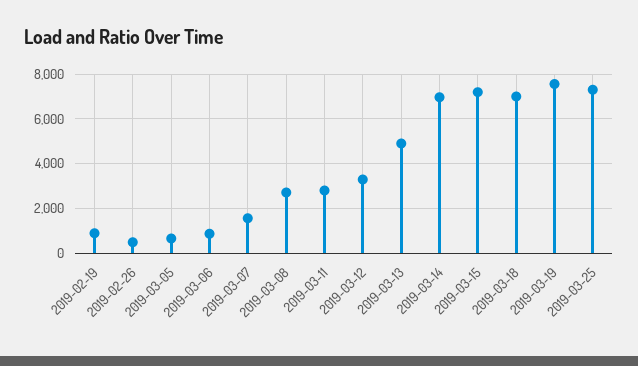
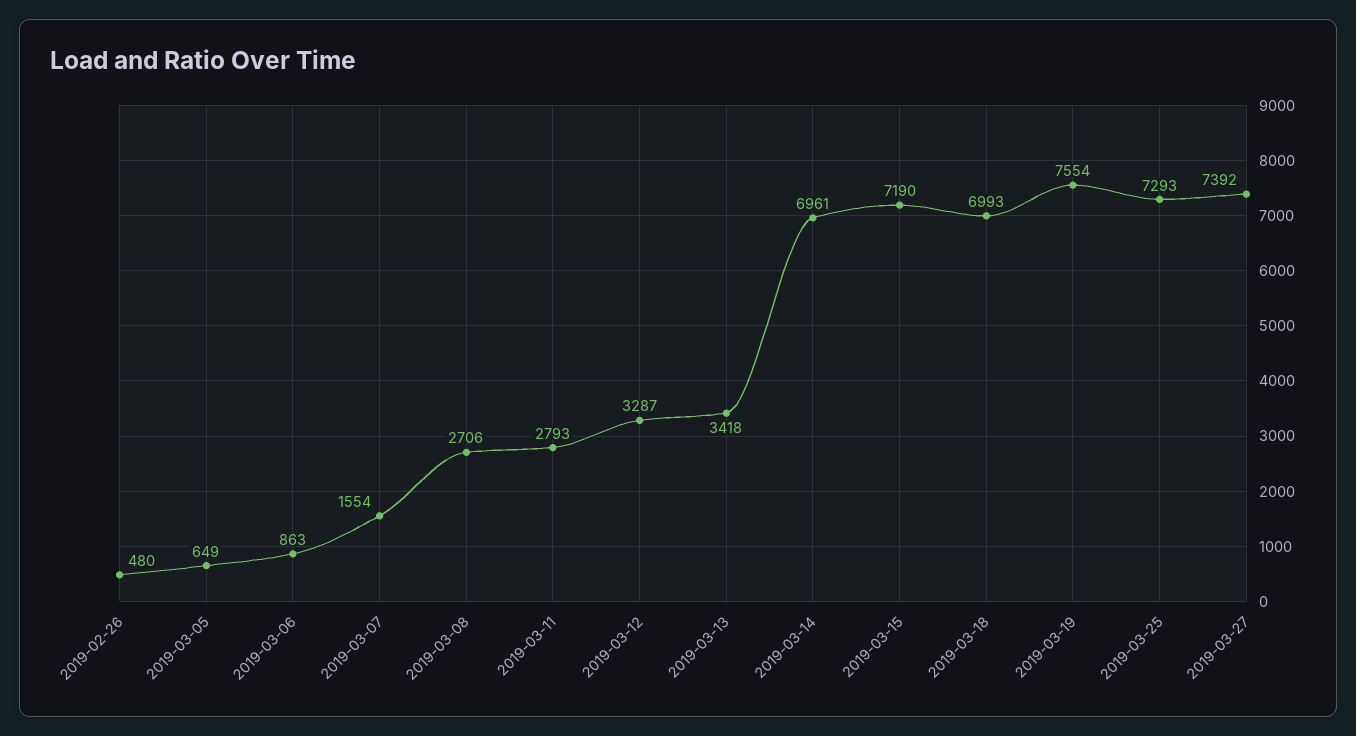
2019-02-19: 1000 -> none
2019-03-13: 5000 -> 3418
2019-03-27: none -> 7392

